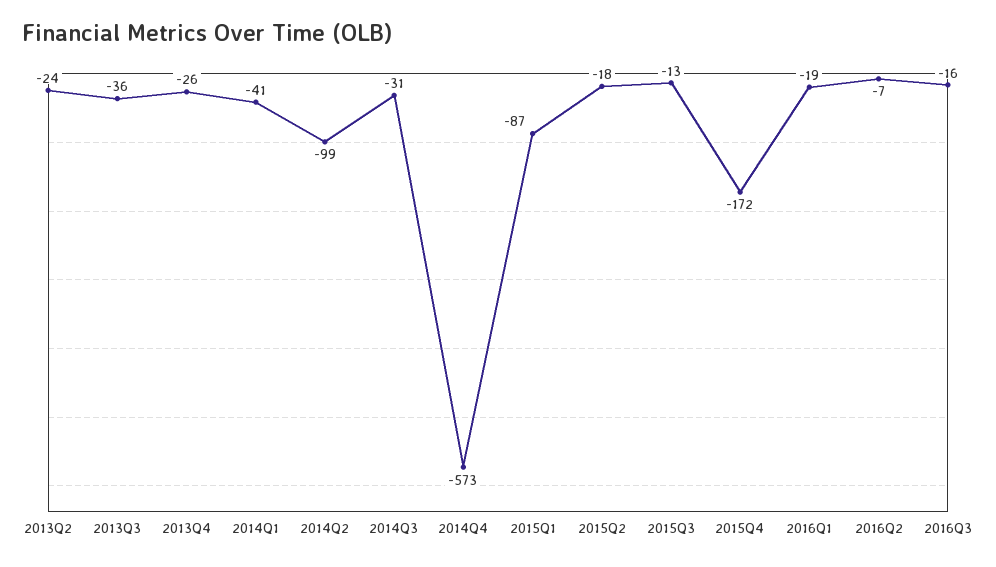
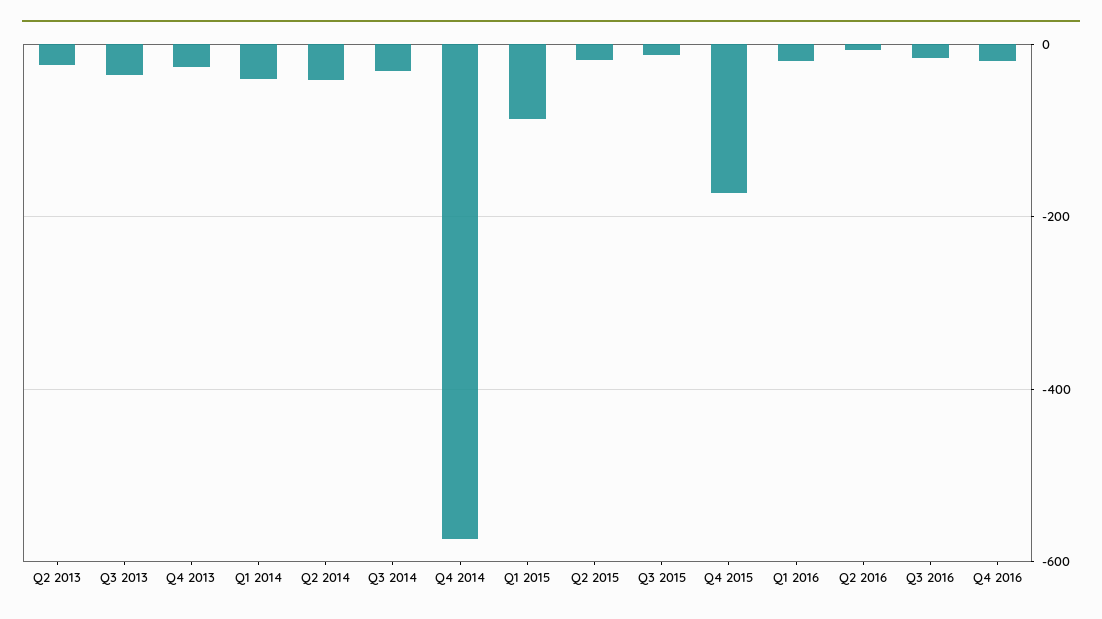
2014Q2: -99 -> -40
Q4 2016: none -> -20

